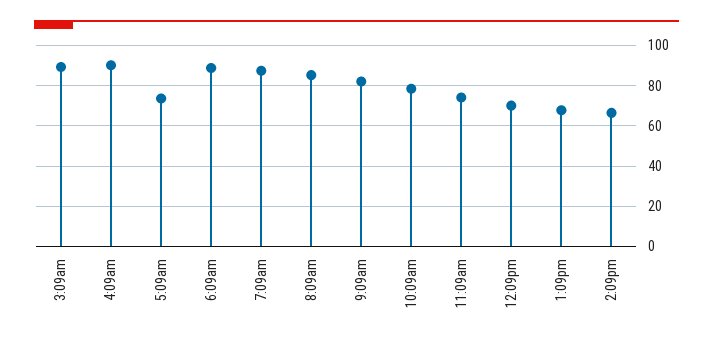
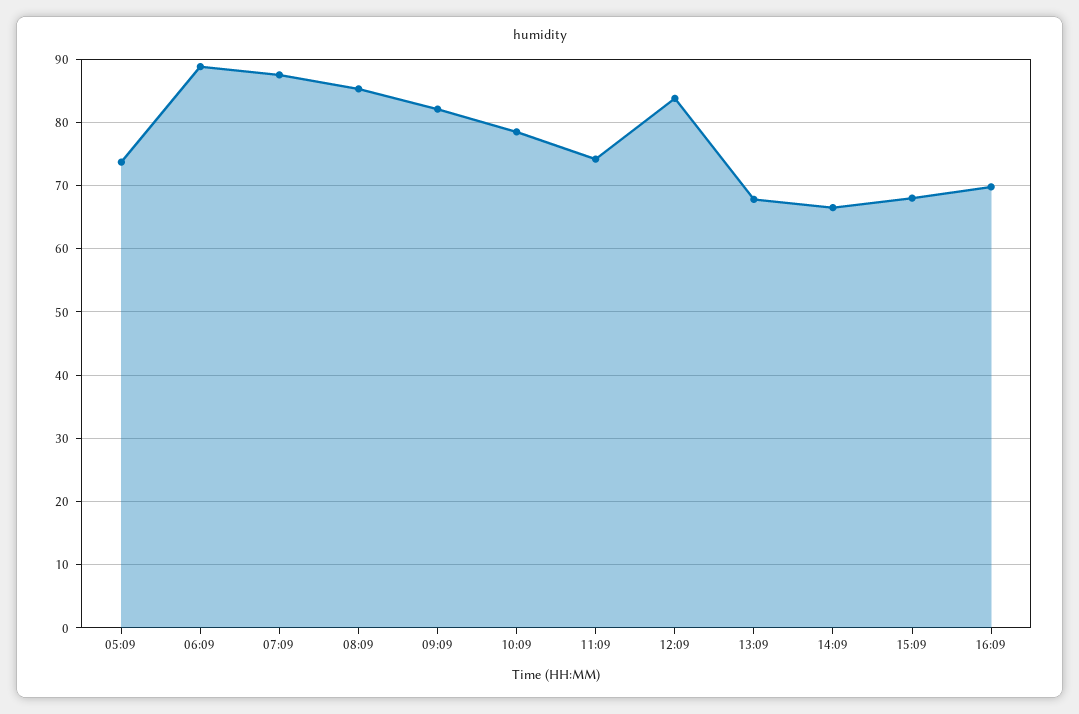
3:09am: 90 -> none
4:09am: 90 -> none
12:09pm: 70 -> 84
15:09: none -> 68
16:09: none -> 70

